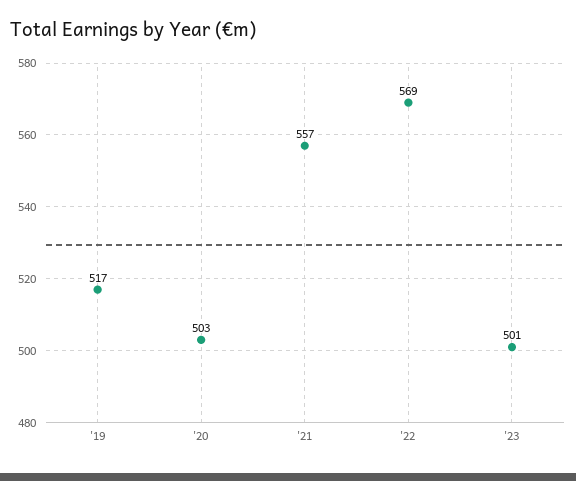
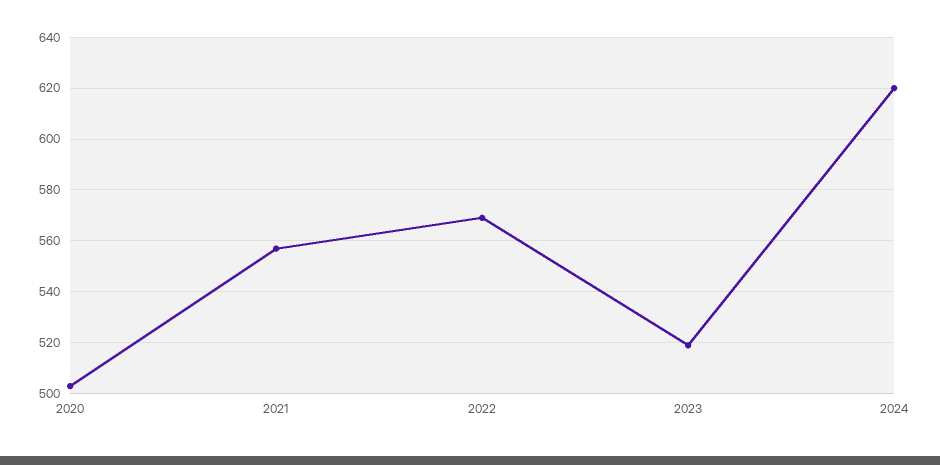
'19: 517 -> none
'23: 501 -> 520
2024: none -> 620

